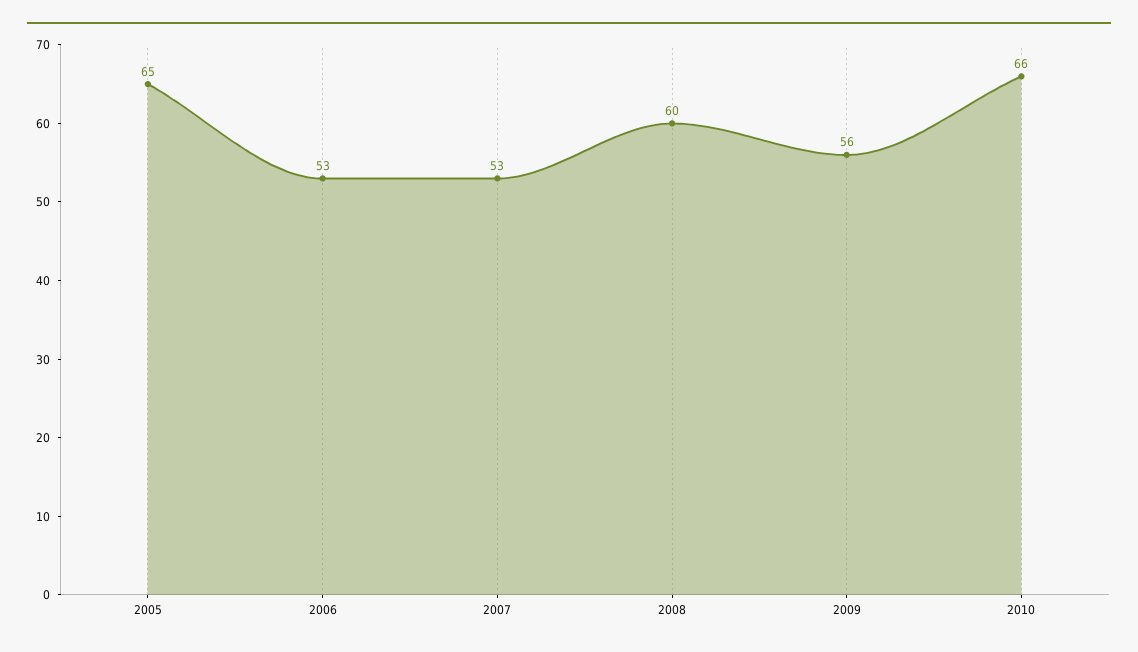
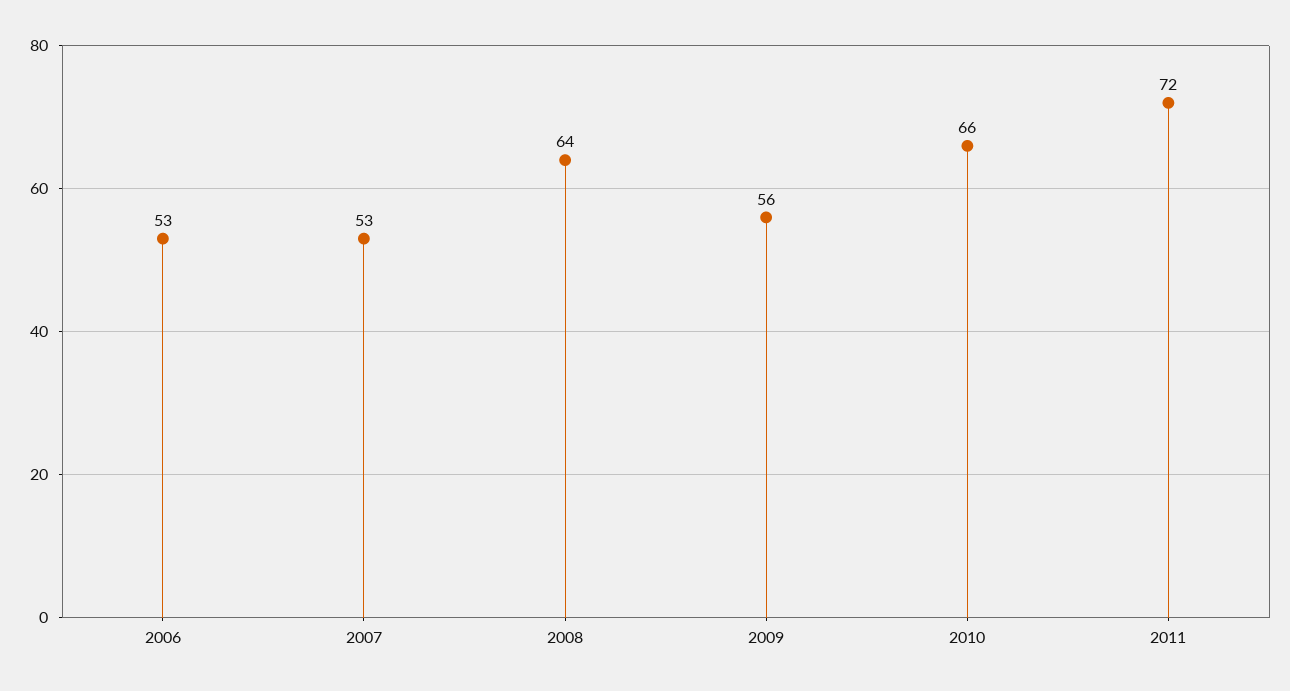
2005: 65 -> none
2008: 60 -> 64
2011: none -> 72

